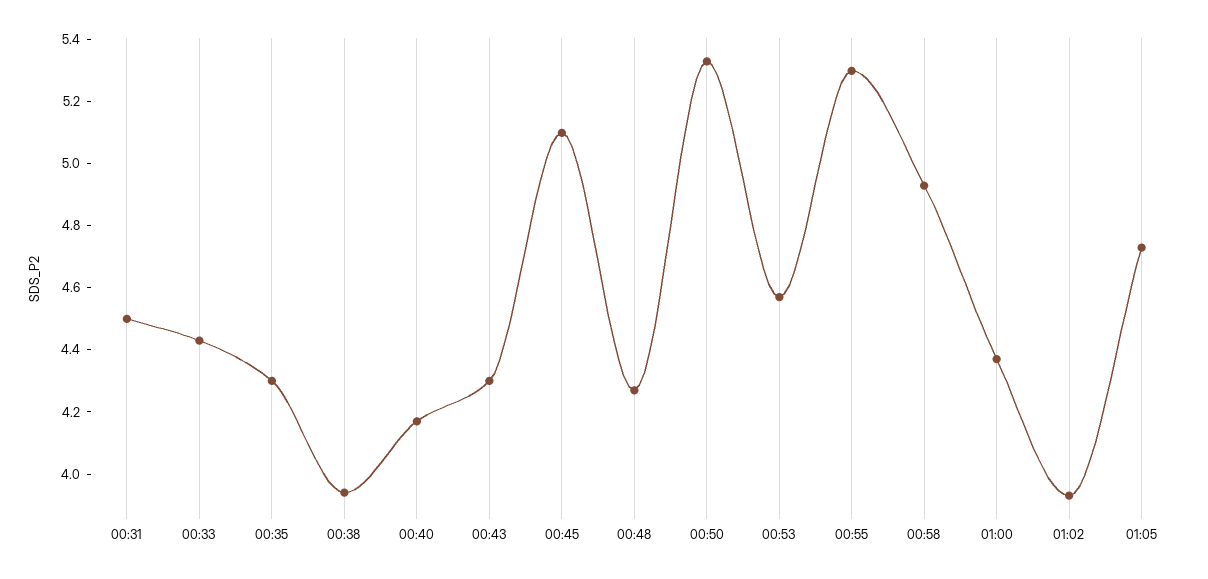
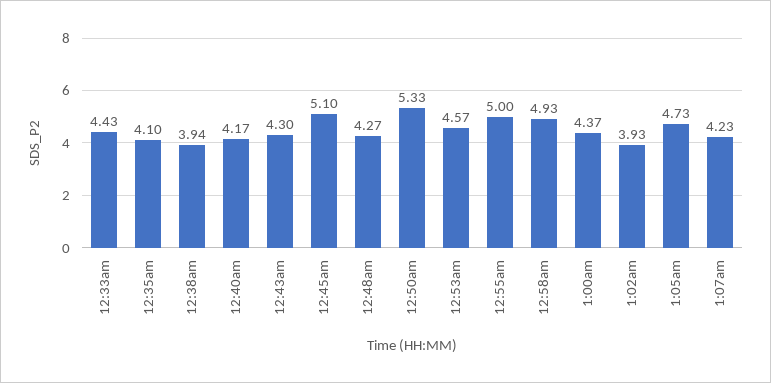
00:31: 4.5 -> none
00:35: 4.3 -> 4.1
00:55: 5.3 -> 5
1:07am: none -> 4.23

